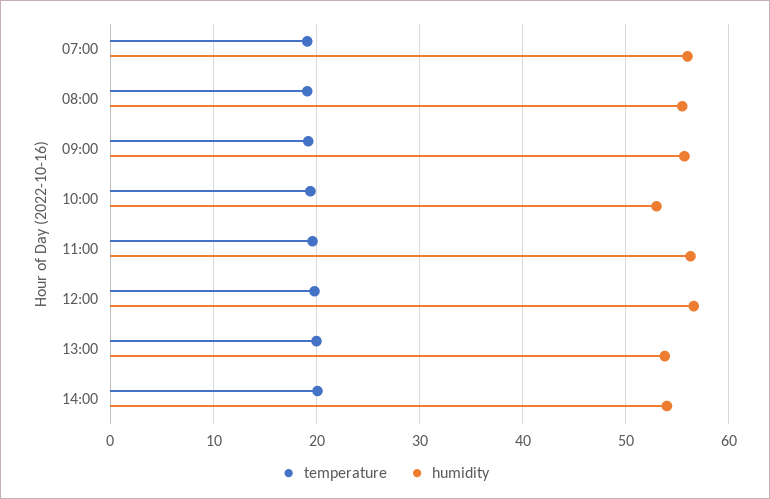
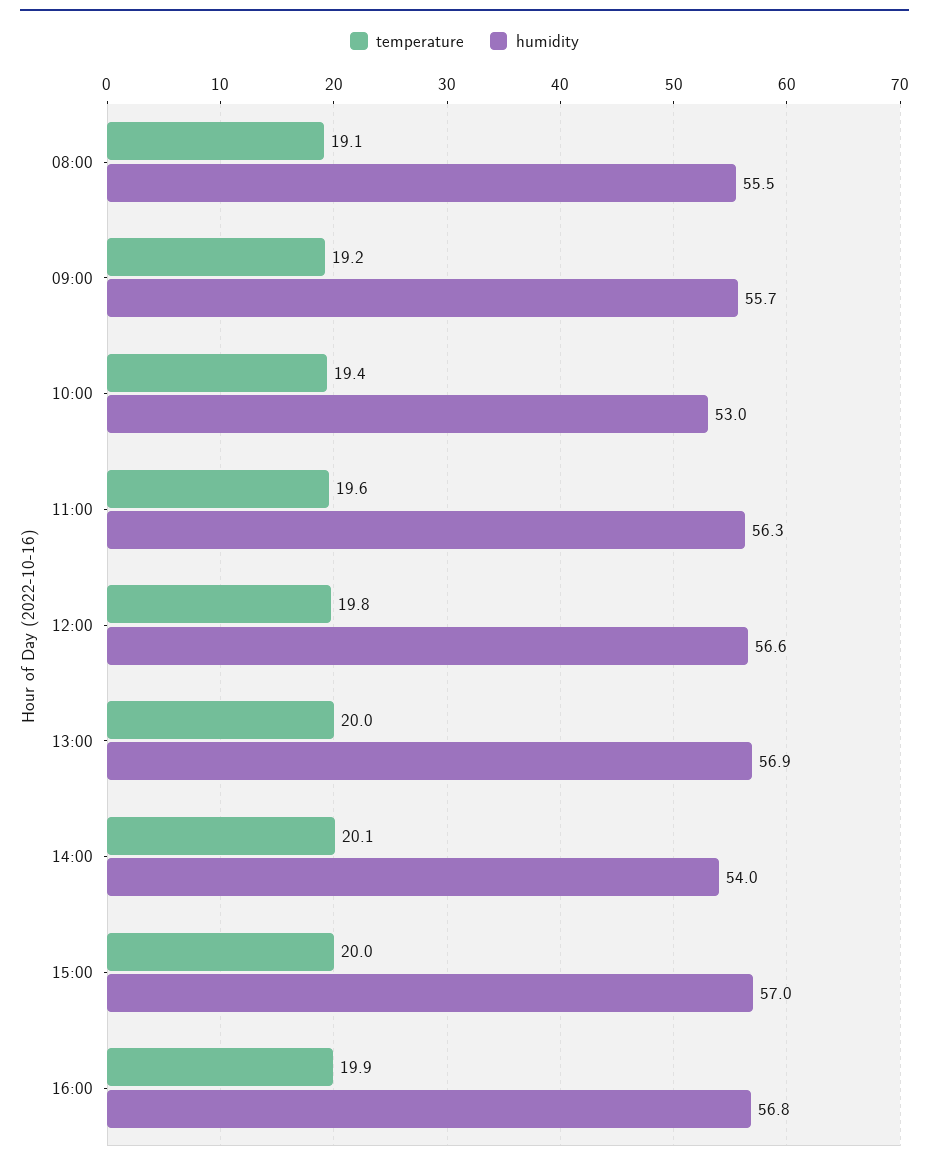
temperature, 07:00: 19 -> none
humidity, 07:00: 56 -> none
humidity, 13:00: 54 -> 56.9
temperature, 15:00: none -> 20
humidity, 15:00: none -> 57
temperature, 16:00: none -> 19.9
humidity, 16:00: none -> 56.8

